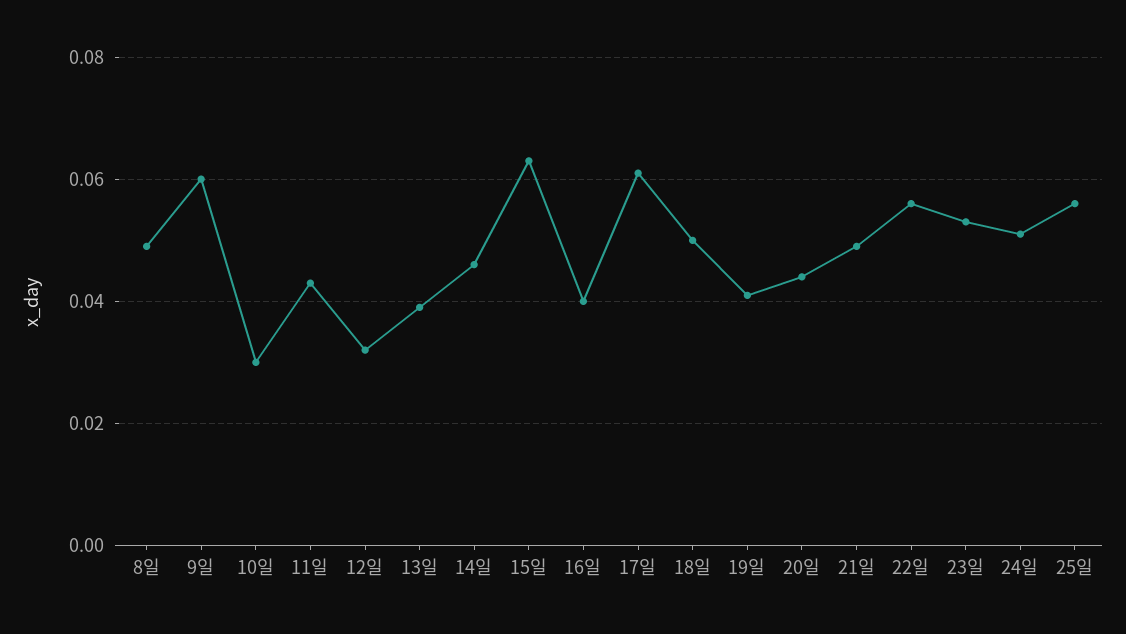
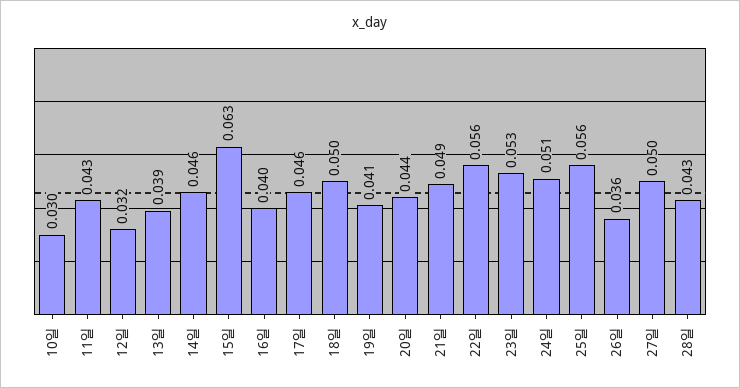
8일: 0.05 -> none
9일: 0.06 -> none
17일: 0.06 -> 0.046
26일: none -> 0.036
27일: none -> 0.05
28일: none -> 0.043

